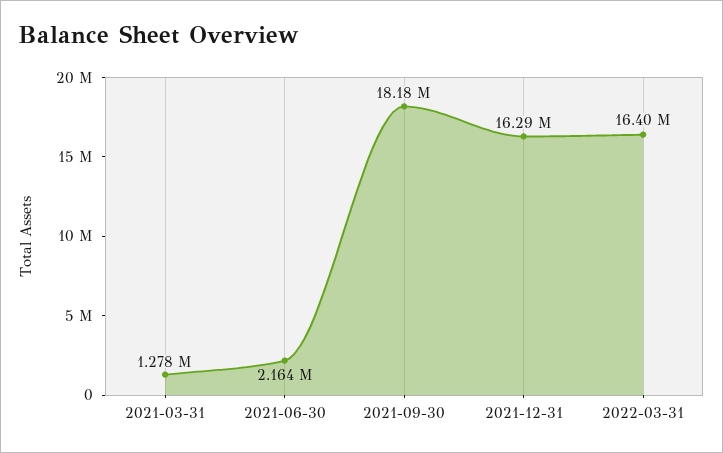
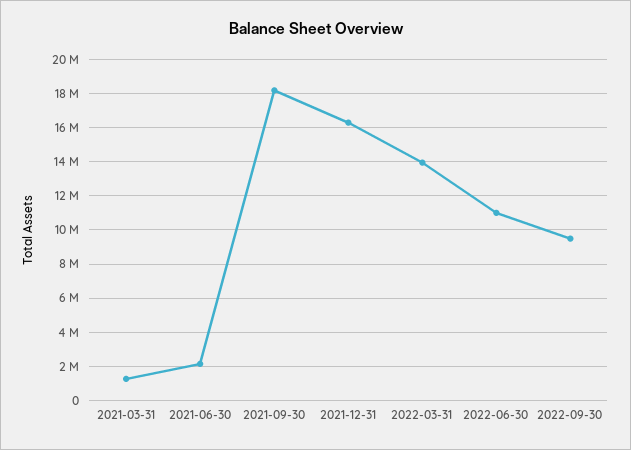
2022-03-31: 16400000 -> 14000000
2022-06-30: none -> 11000000
2022-09-30: none -> 9500000

